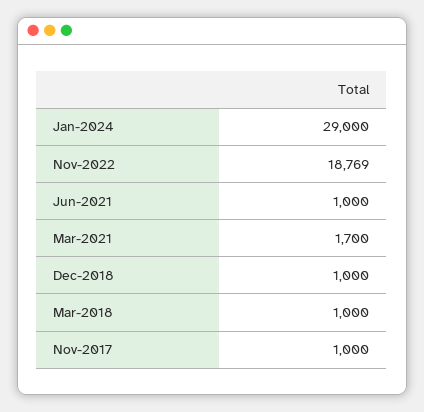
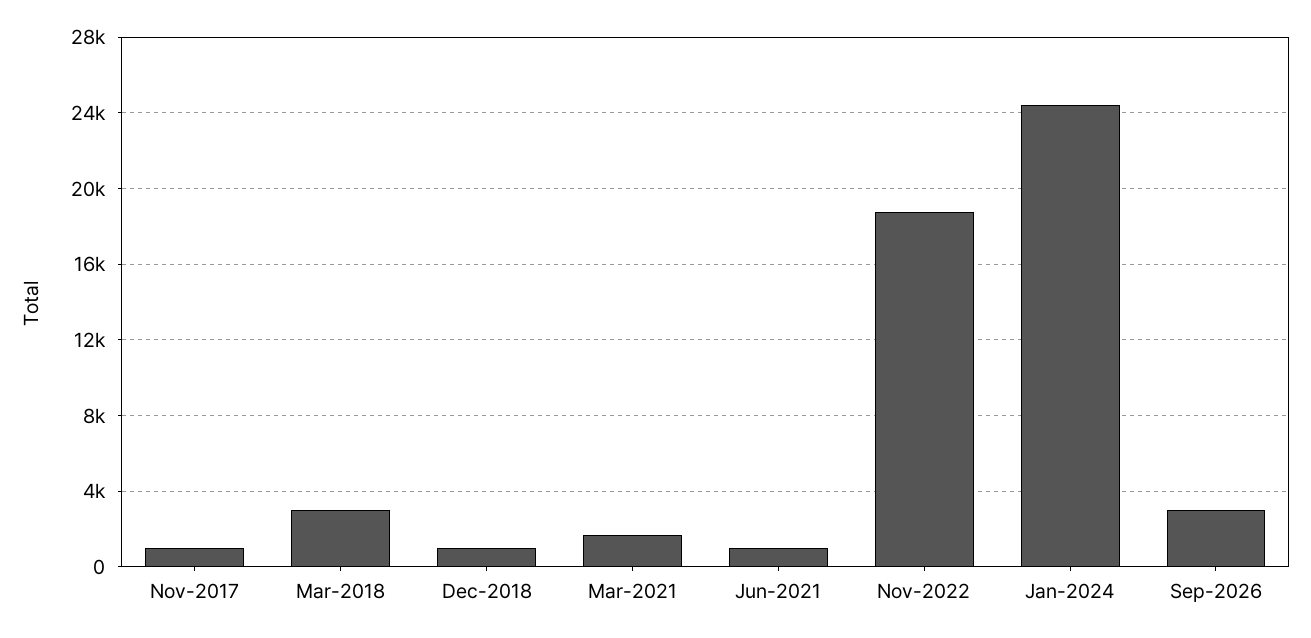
Jan-2024: 29000 -> 24500
Mar-2018: 1000 -> 3000
Sep-2026: none -> 3000

